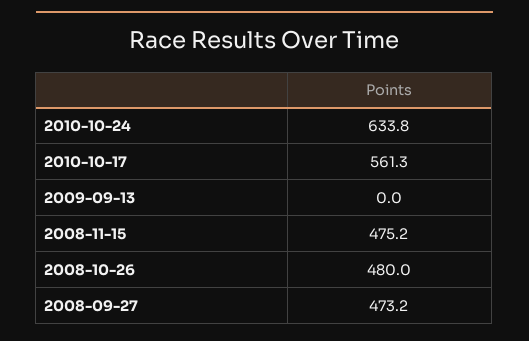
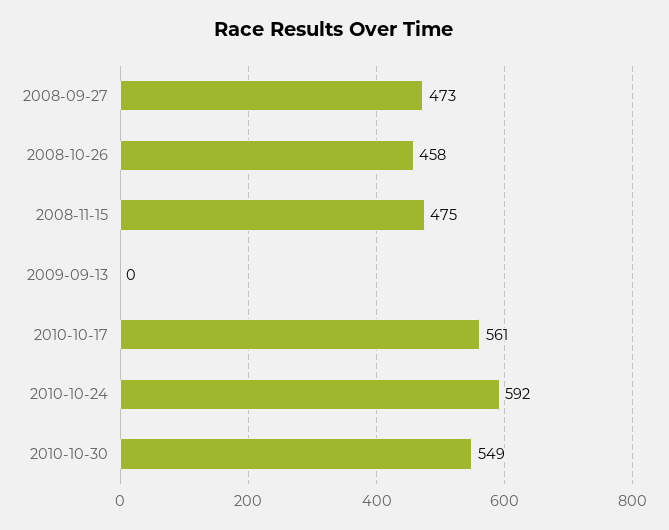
2010-10-24: 633.8 -> 592
2008-10-26: 480 -> 458
2010-10-30: none -> 549

